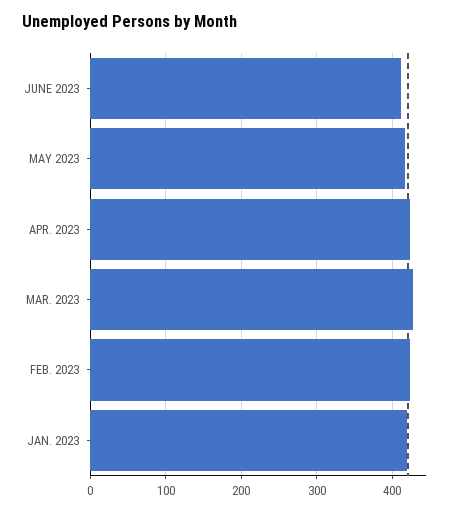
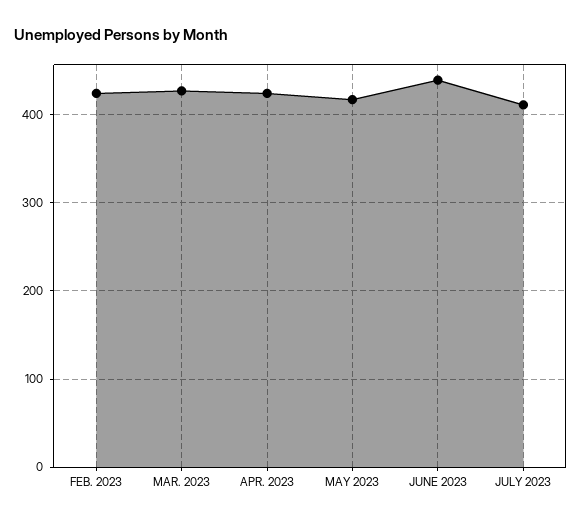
JUNE 2023: 410 -> 440
JAN. 2023: 420 -> none
JULY 2023: none -> 410

